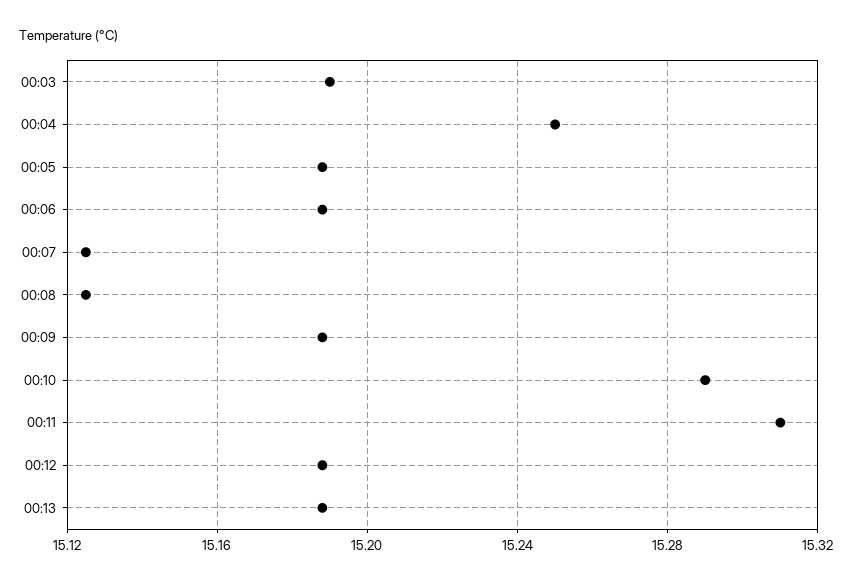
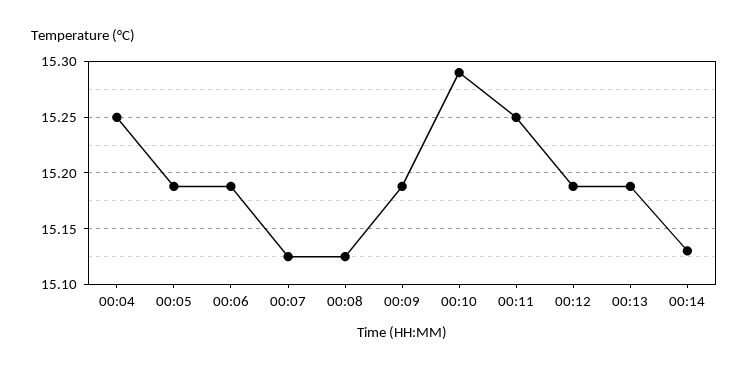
00:03: 15.19 -> none
00:11: 15.31 -> 15.25
00:14: none -> 15.13

